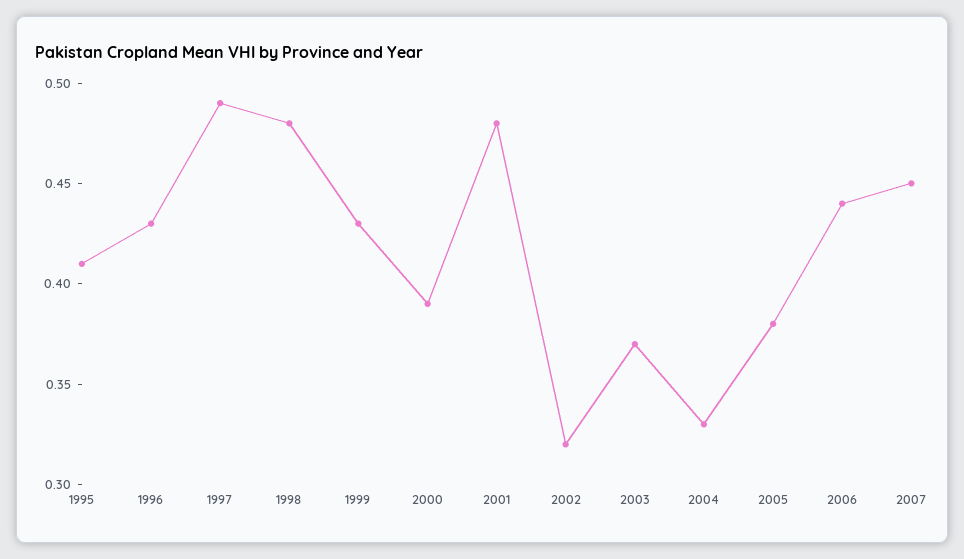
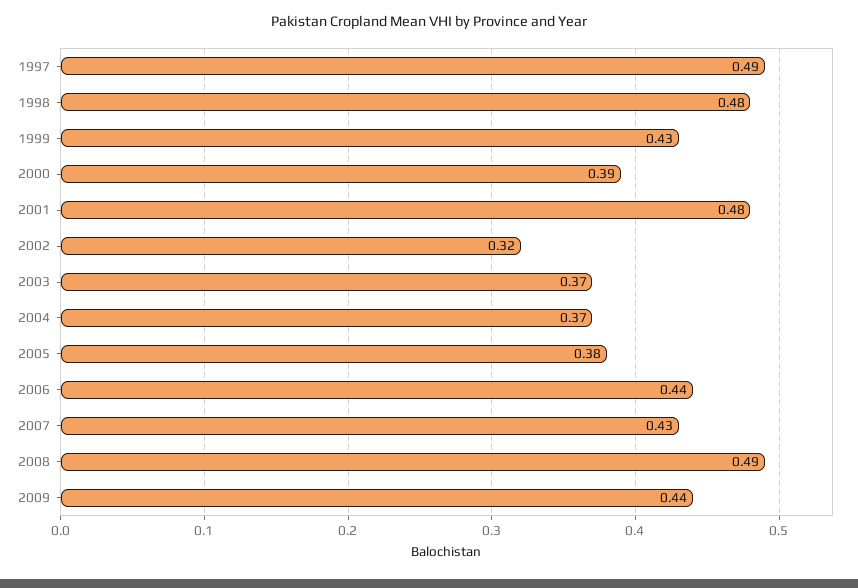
1995: 0.41 -> none
1996: 0.43 -> none
2004: 0.33 -> 0.37
2007: 0.45 -> 0.43
2008: none -> 0.49
2009: none -> 0.44

